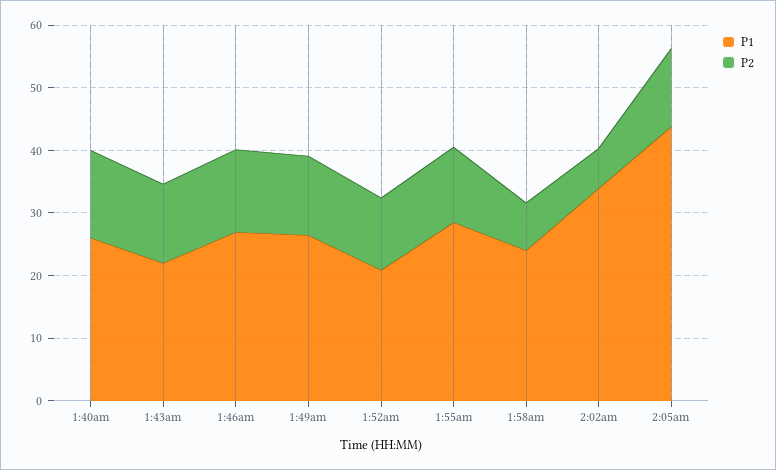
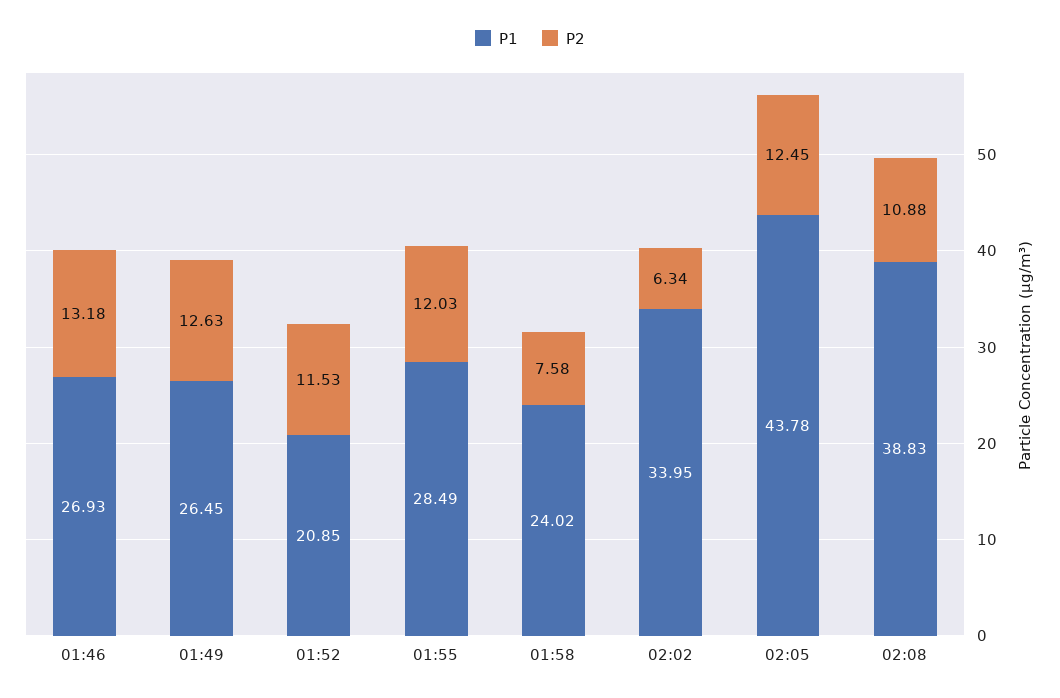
P1, 1:40am: 26 -> none
P2, 1:40am: 14 -> none
P1, 1:43am: 22 -> none
P2, 1:43am: 12 -> none
P1, 02:08: none -> 38.83
P2, 02:08: none -> 10.88

